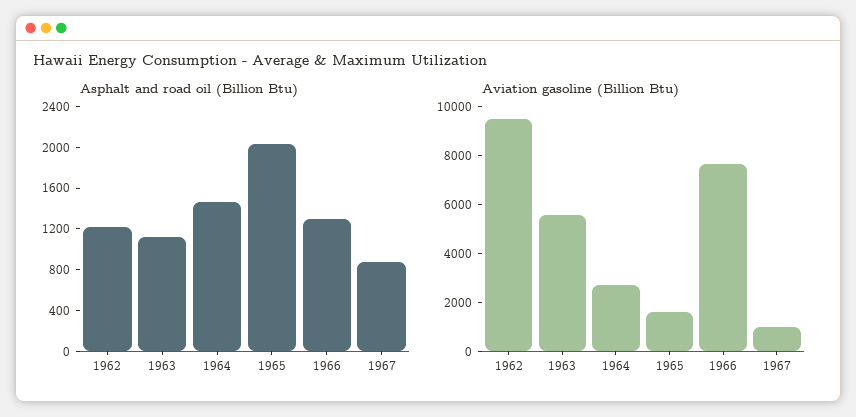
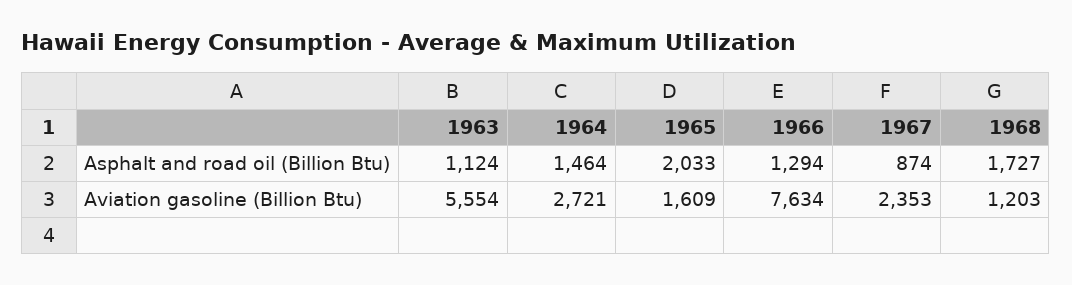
Asphalt and road oil (Billion Btu), 1962: 1200 -> none
Aviation gasoline (Billion Btu), 1962: 9500 -> none
Aviation gasoline (Billion Btu), 1967: 1000 -> 2353
Asphalt and road oil (Billion Btu), 1968: none -> 1727
Aviation gasoline (Billion Btu), 1968: none -> 1203

